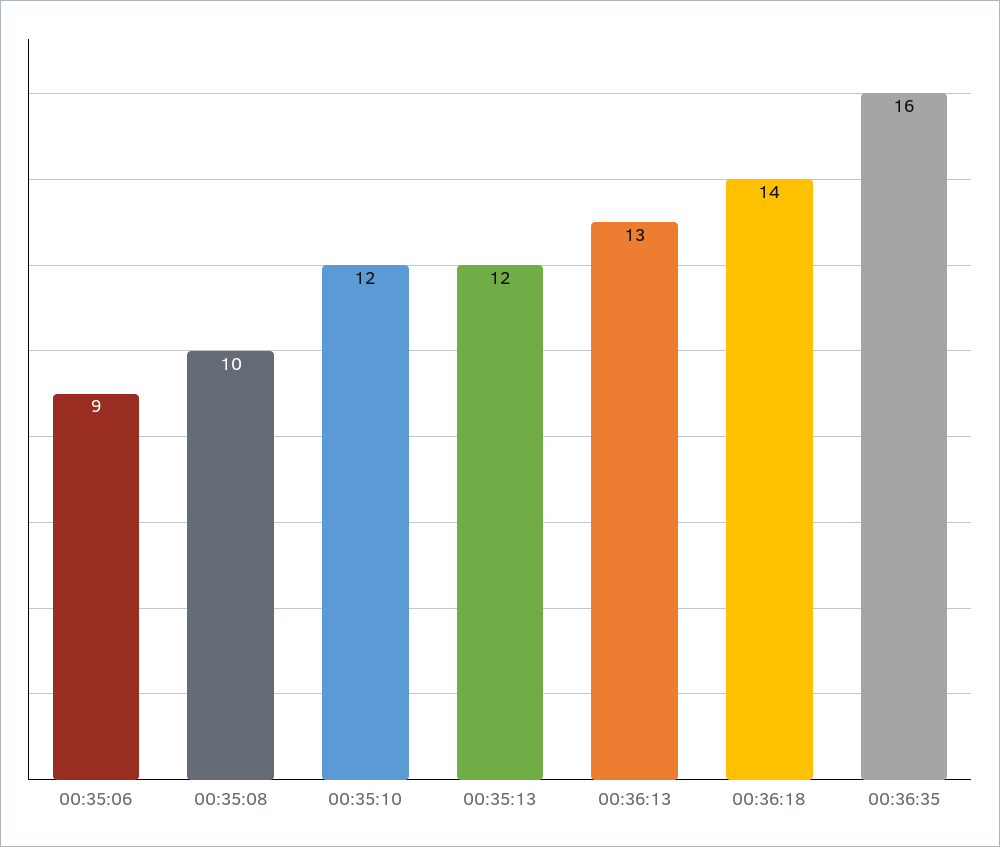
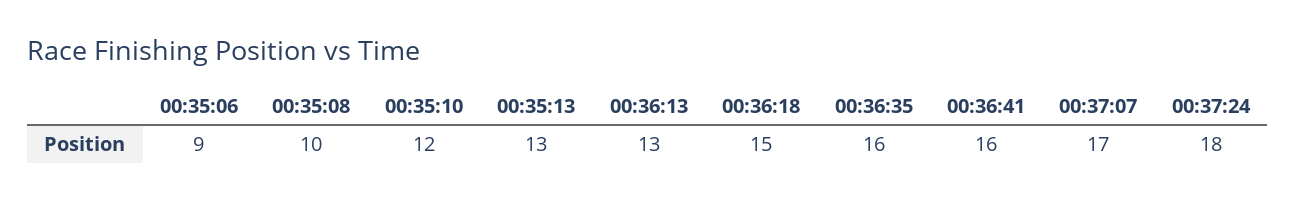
00:35:13: 12 -> 13
00:36:18: 14 -> 15
00:36:41: none -> 16
00:37:07: none -> 17
00:37:24: none -> 18

